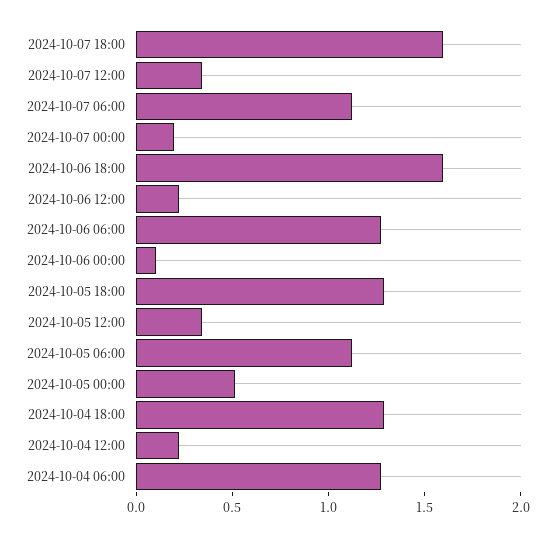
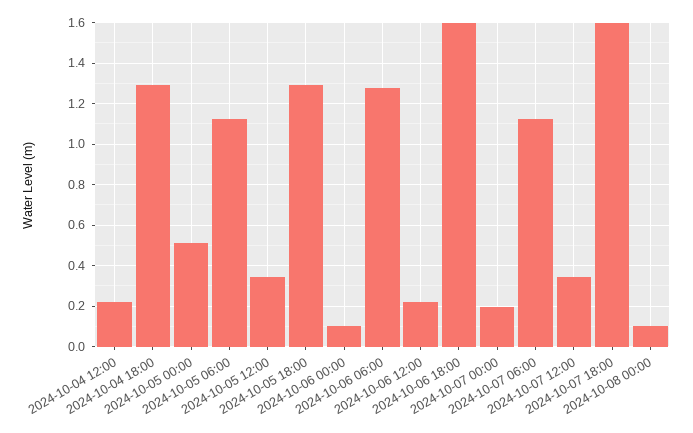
2024-10-04 06:00: 1.3 -> none
2024-10-08 00:00: none -> 0.1

